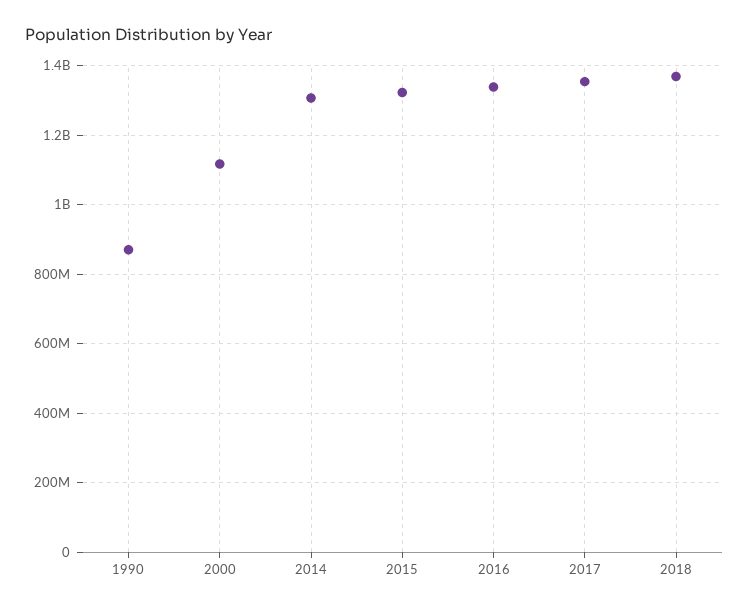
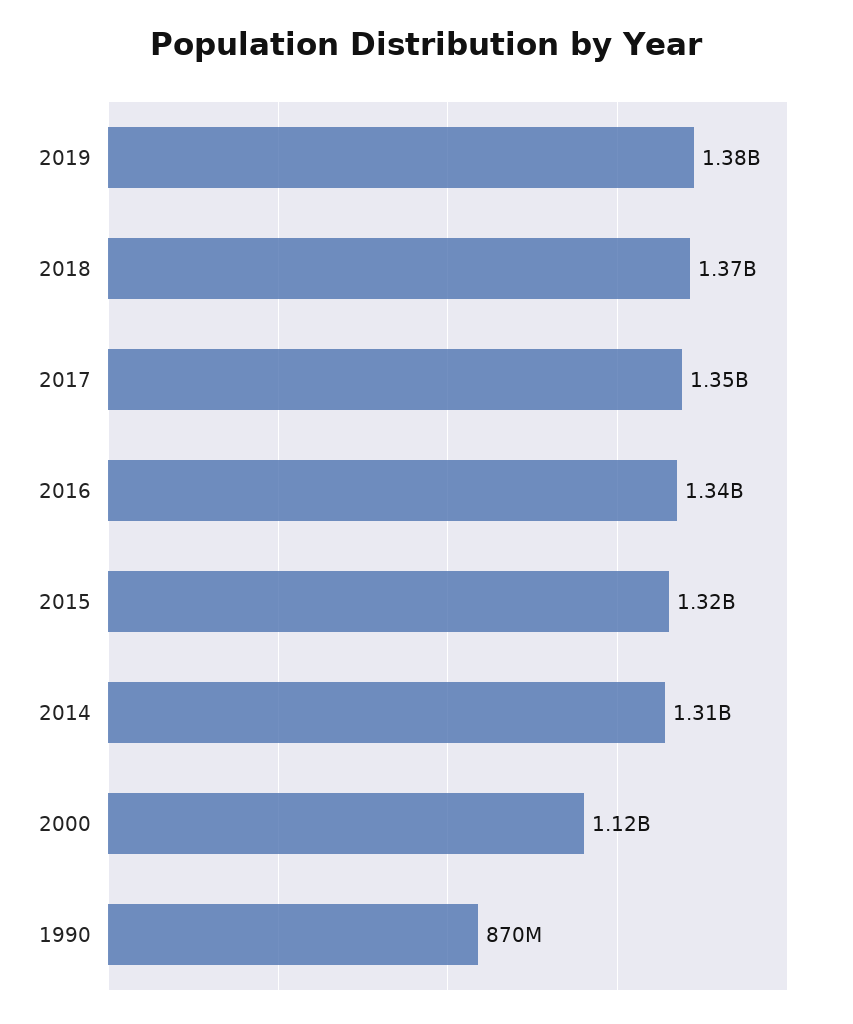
2019: none -> 1380000000

